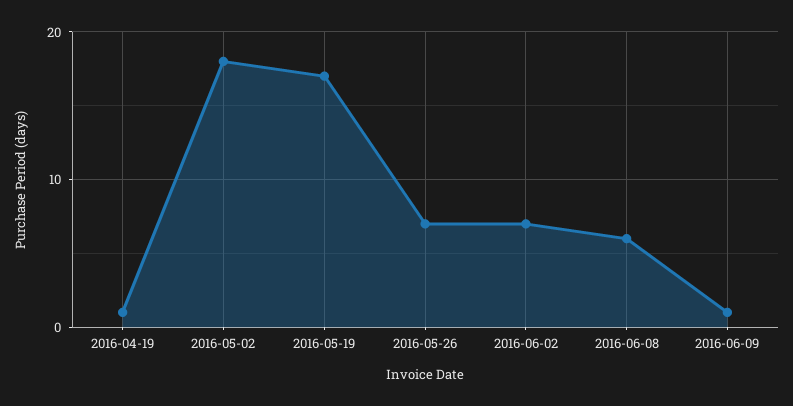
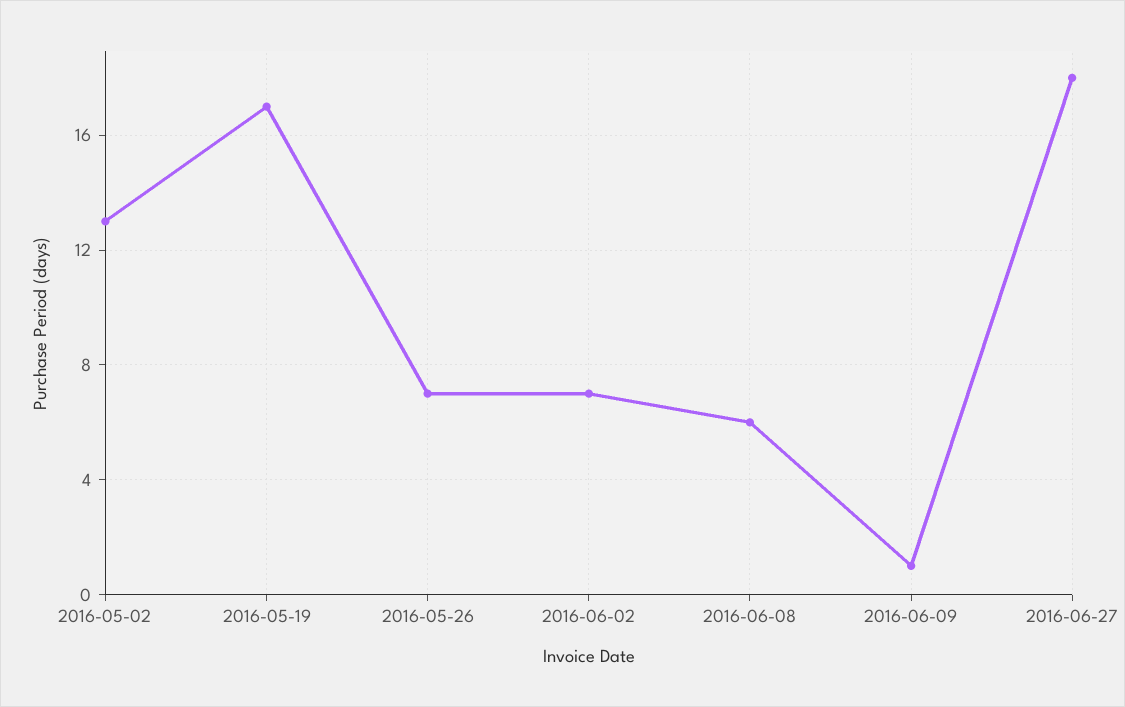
2016-04-19: 1 -> none
2016-05-02: 18 -> 13
2016-06-27: none -> 18

